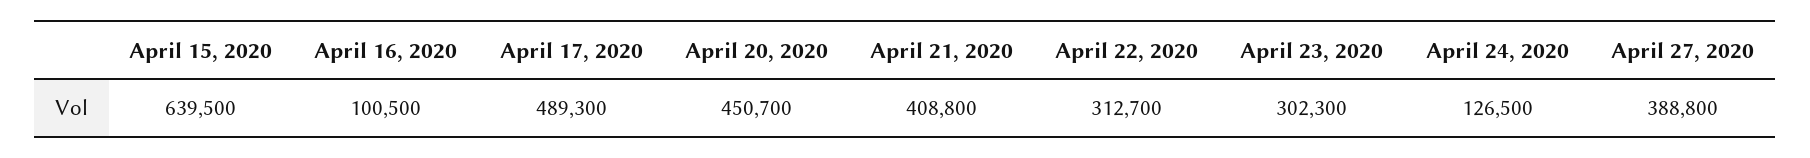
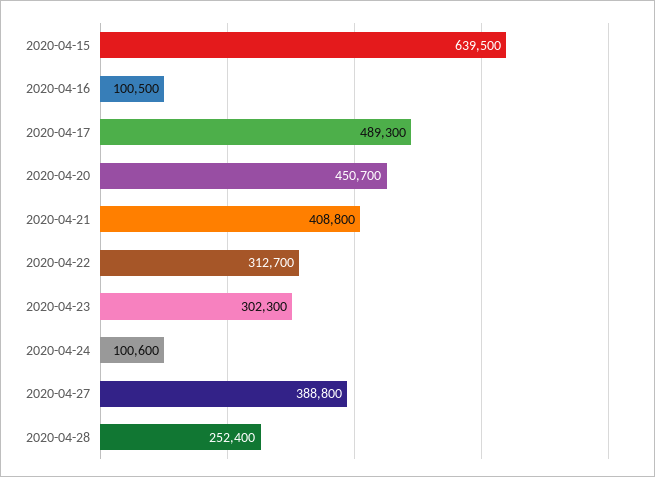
April 24, 2020: 126500 -> 100600
2020-04-28: none -> 252400

